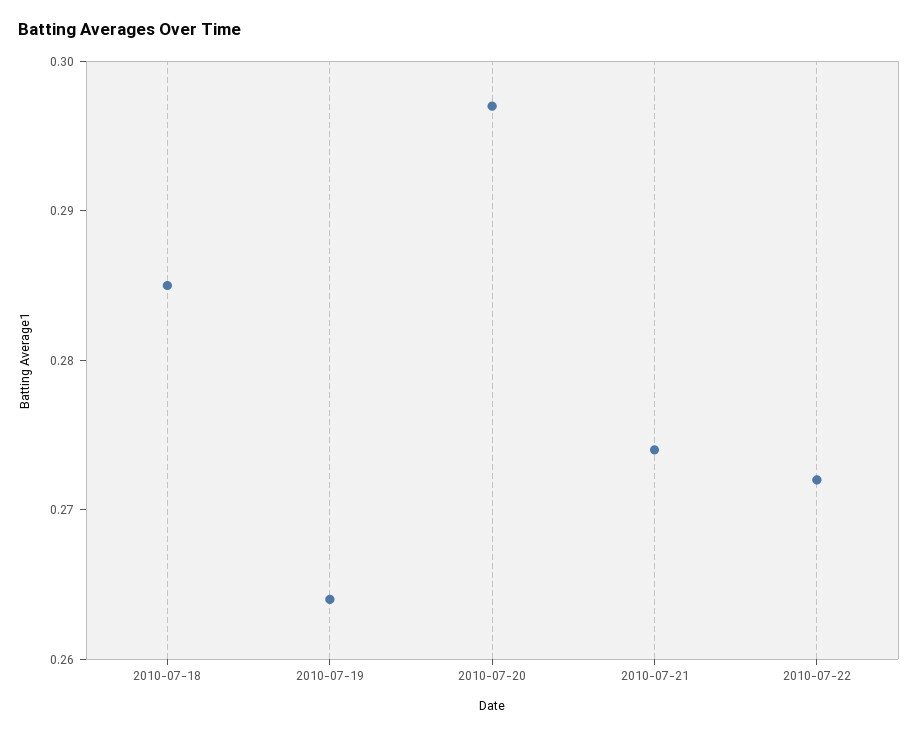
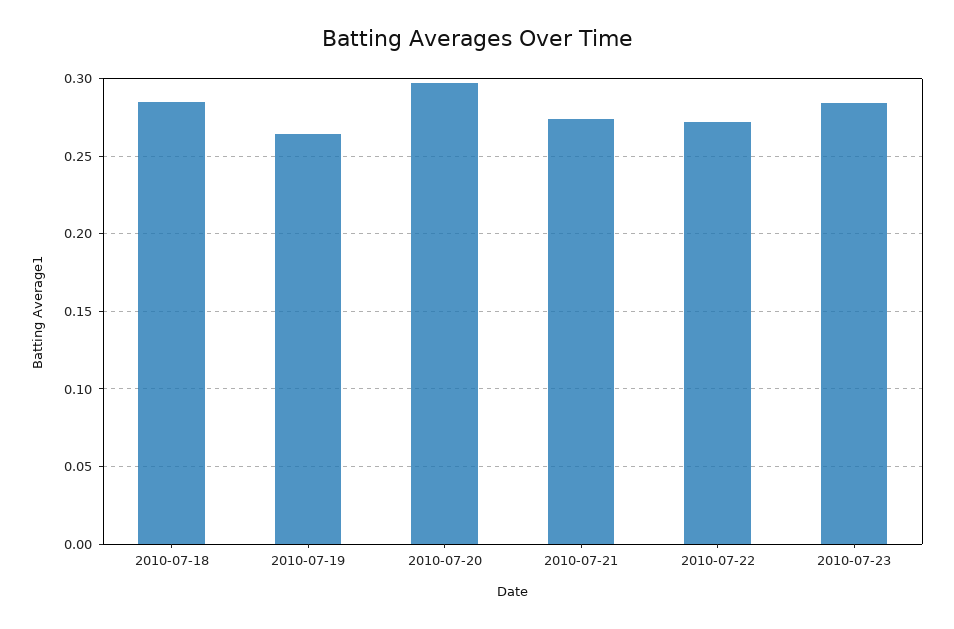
2010-07-23: none -> 0.285

